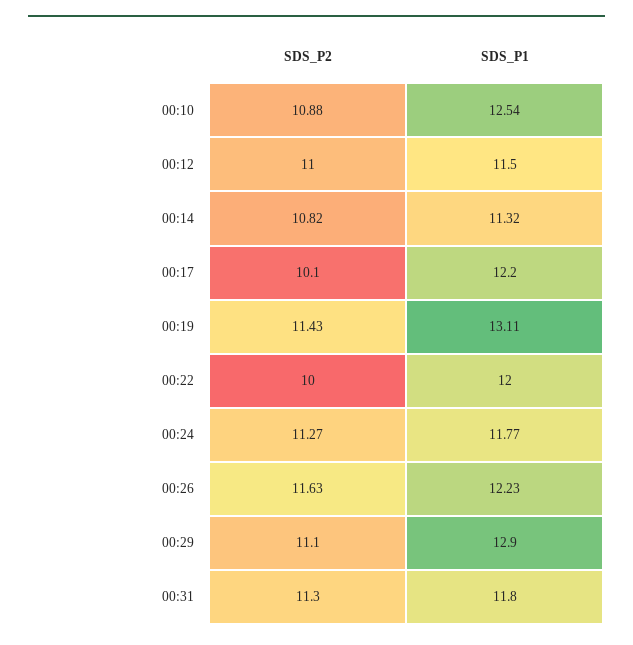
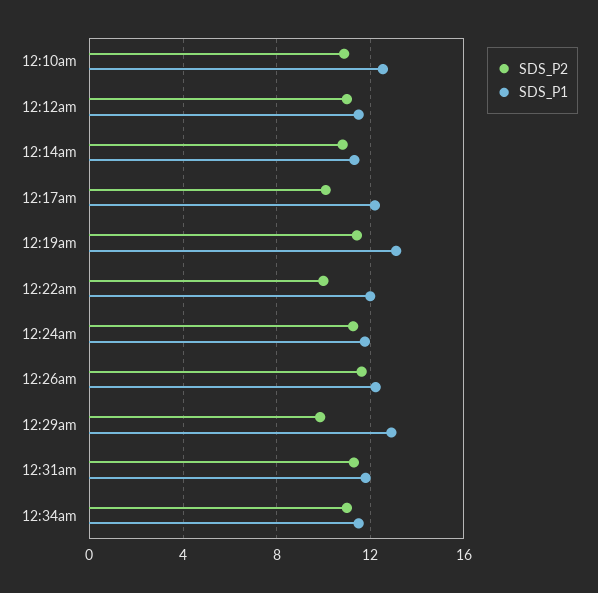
SDS_P2, 00:29: 11.1 -> 10
SDS_P2, 12:34am: none -> 11
SDS_P1, 12:34am: none -> 11.5

